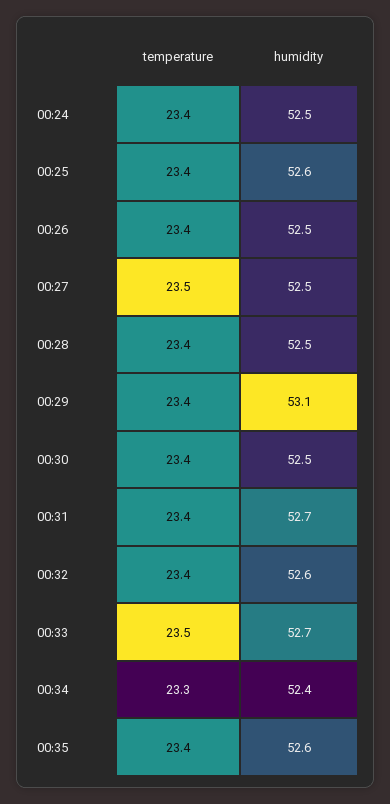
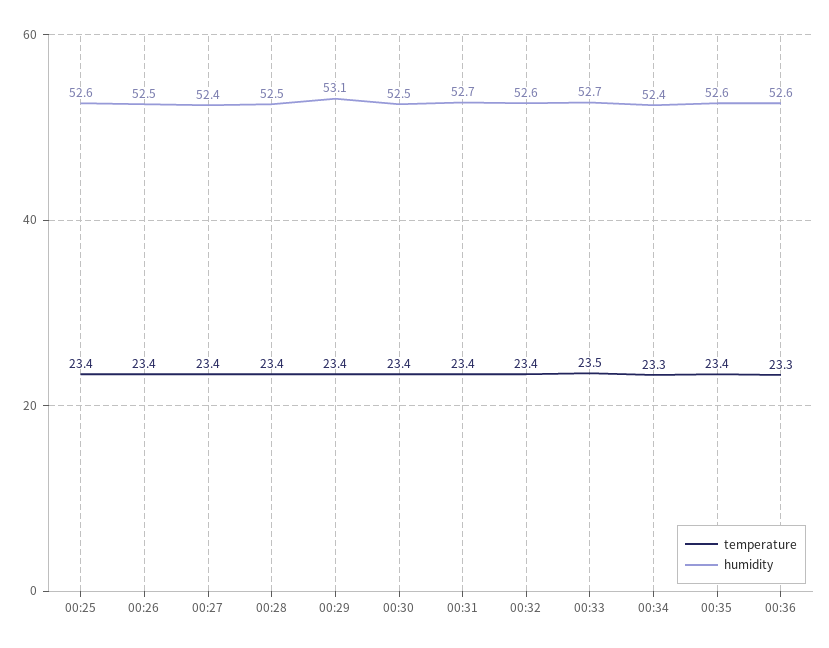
temperature, 00:24: 23.4 -> none
humidity, 00:24: 52.5 -> none
temperature, 00:27: 23.5 -> 23.4
humidity, 00:27: 52.5 -> 52.4
temperature, 00:36: none -> 23.3
humidity, 00:36: none -> 52.6

